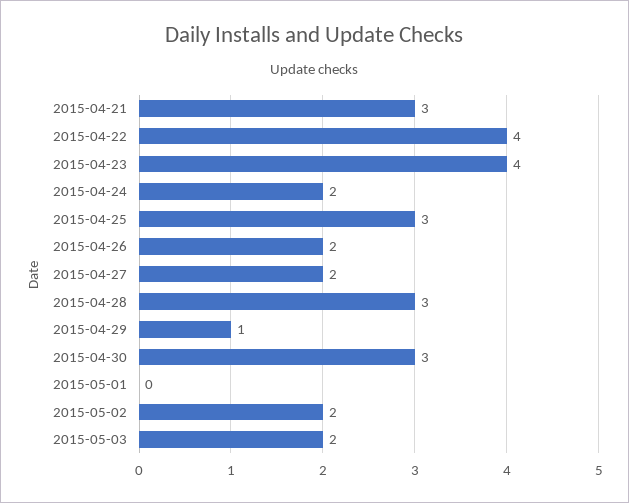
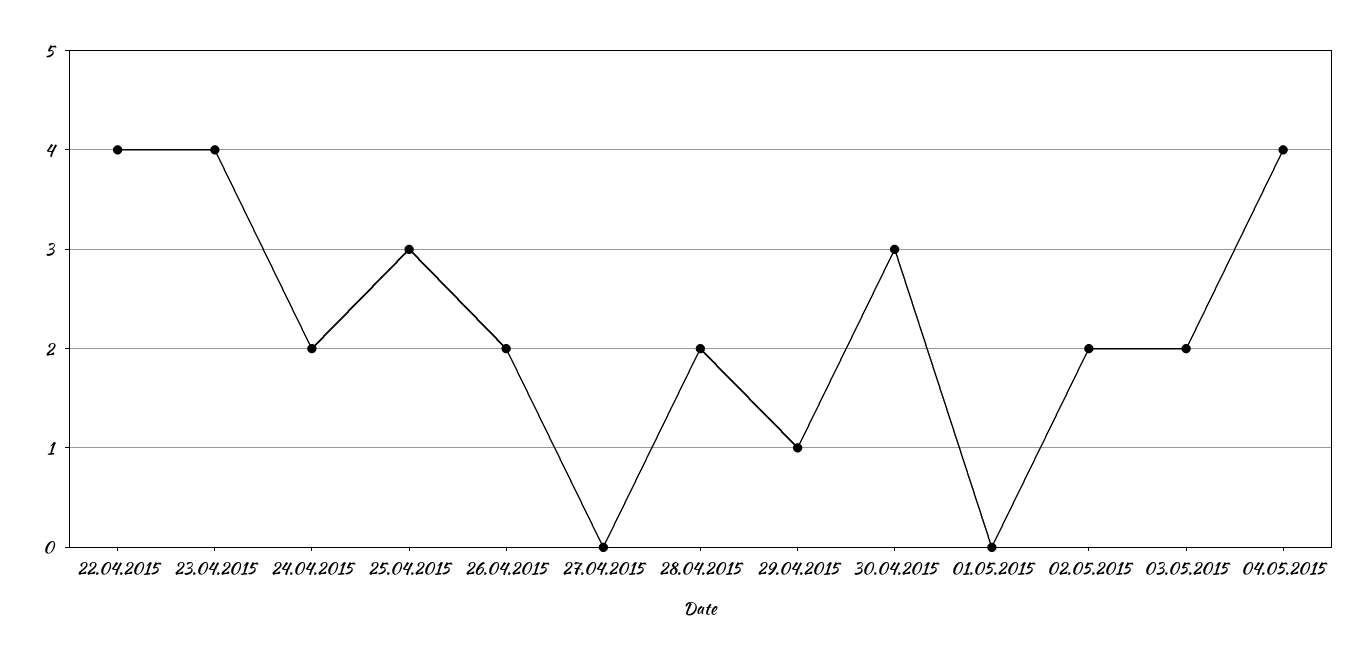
2015-04-21: 3 -> none
2015-04-27: 2 -> 0
2015-04-28: 3 -> 2
04.05.2015: none -> 4

